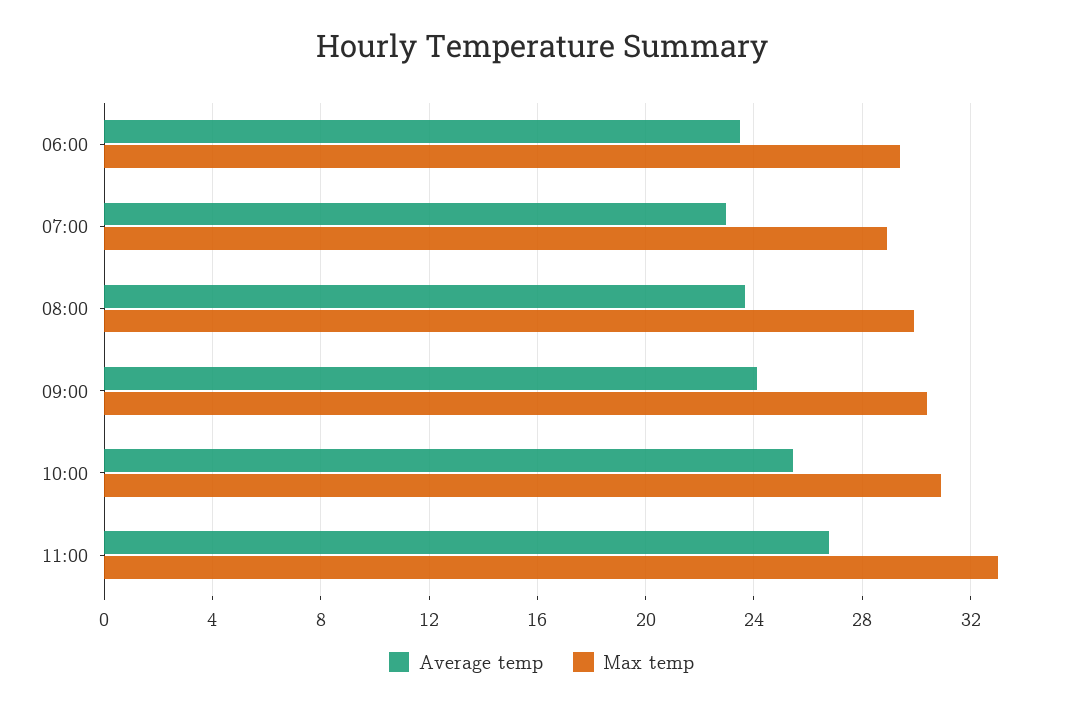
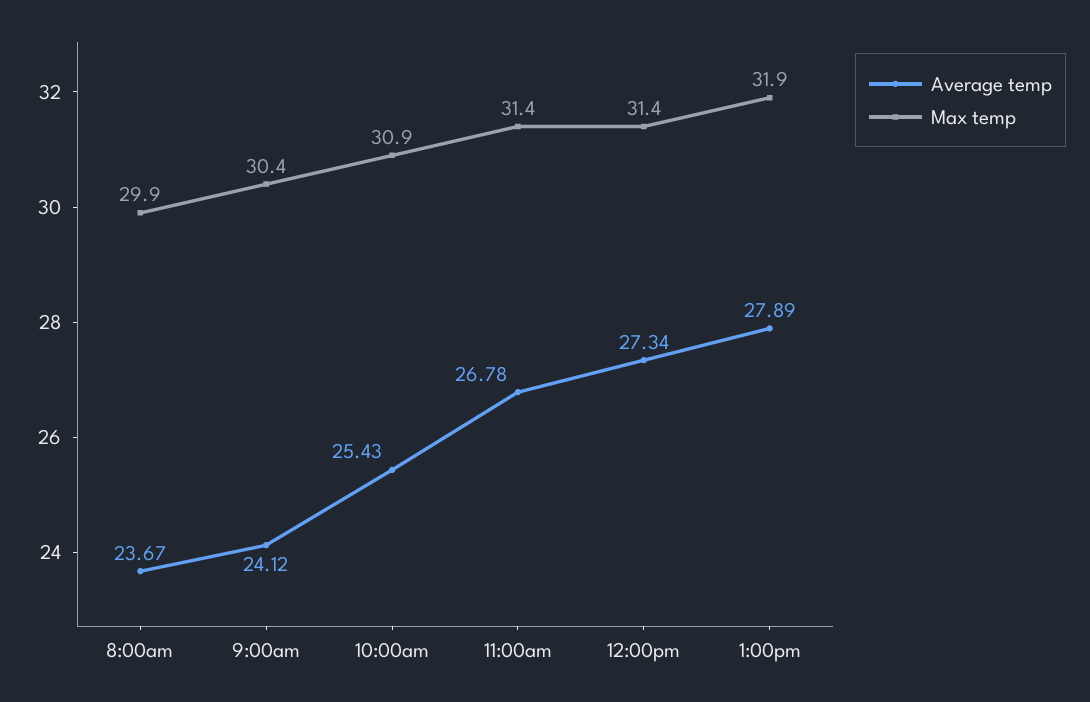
Average temp, 06:00: 23.5 -> none
Max temp, 06:00: 29.5 -> none
Average temp, 07:00: 23 -> none
Max temp, 07:00: 29 -> none
Max temp, 11:00: 33 -> 31.4
Average temp, 12:00pm: none -> 27.34
Max temp, 12:00pm: none -> 31.4
Average temp, 1:00pm: none -> 27.89
Max temp, 1:00pm: none -> 31.9

